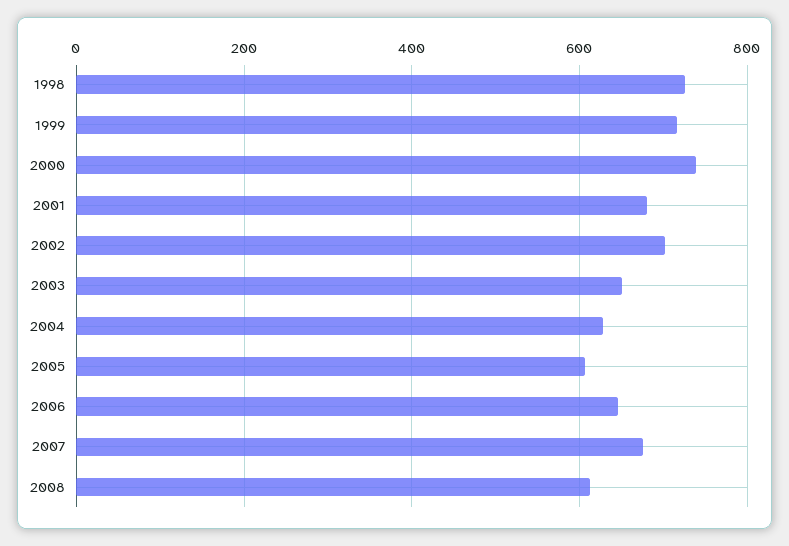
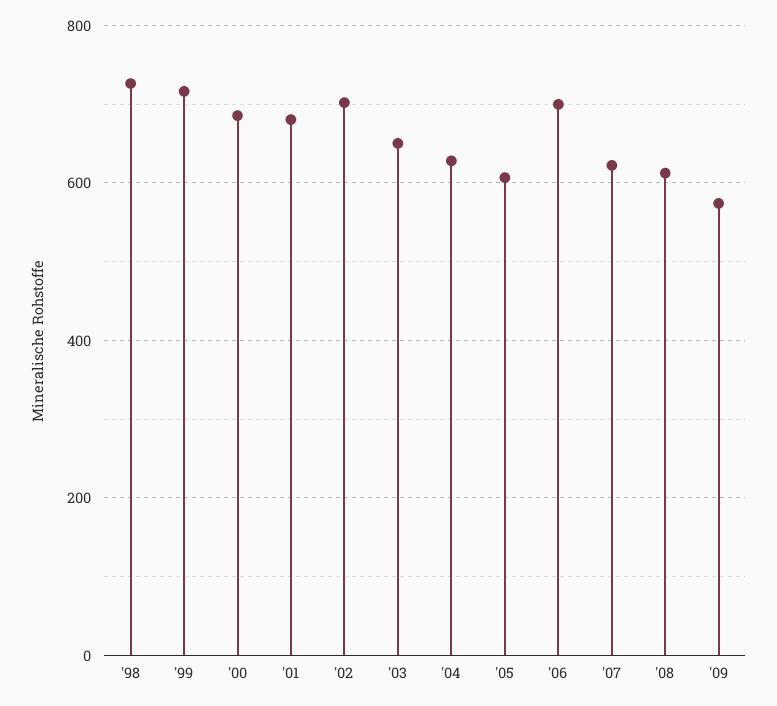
2000: 740 -> 680
2006: 640 -> 700
2007: 680 -> 620
'09: none -> 580

